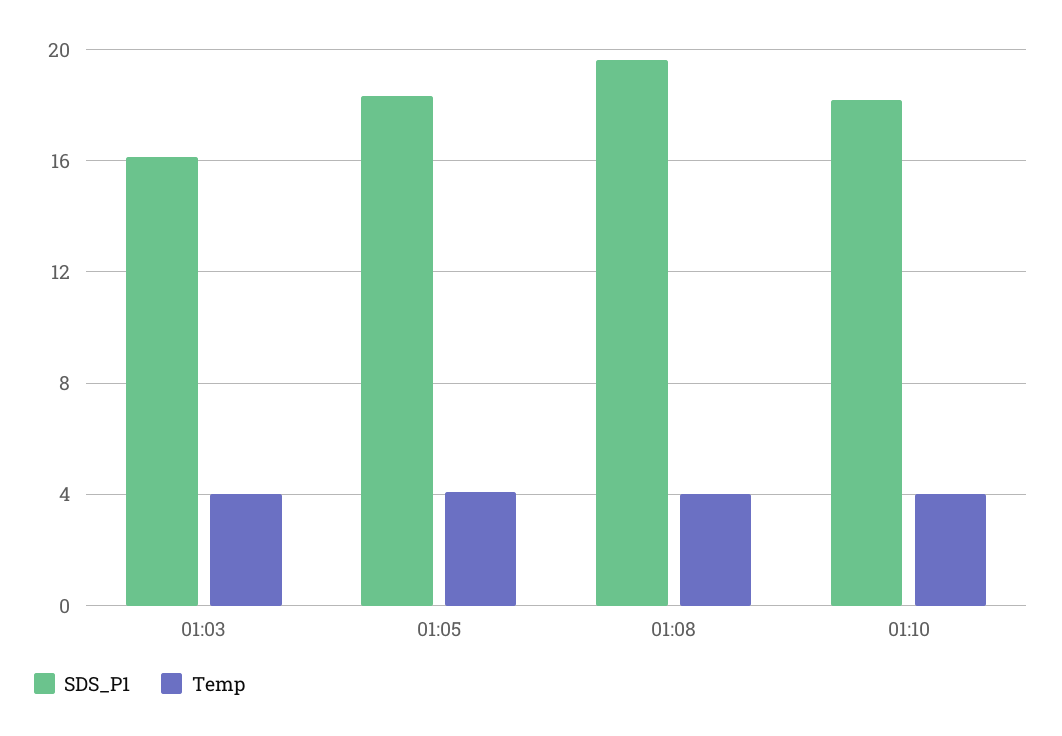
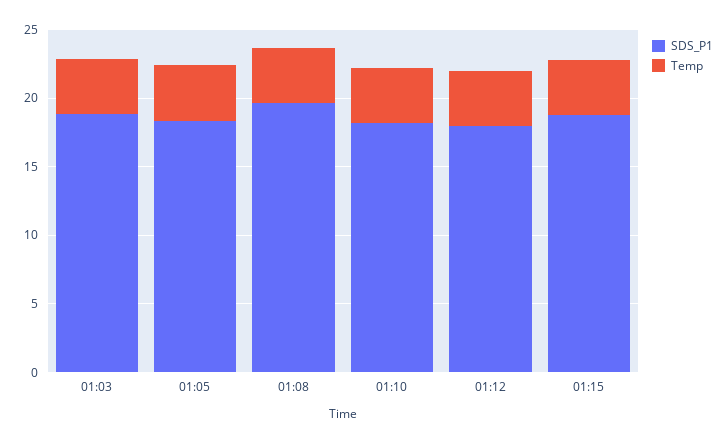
SDS_P1, 01:03: 16 -> 19
SDS_P1, 01:12: none -> 18
Temp, 01:12: none -> 4
SDS_P1, 01:15: none -> 19
Temp, 01:15: none -> 4

